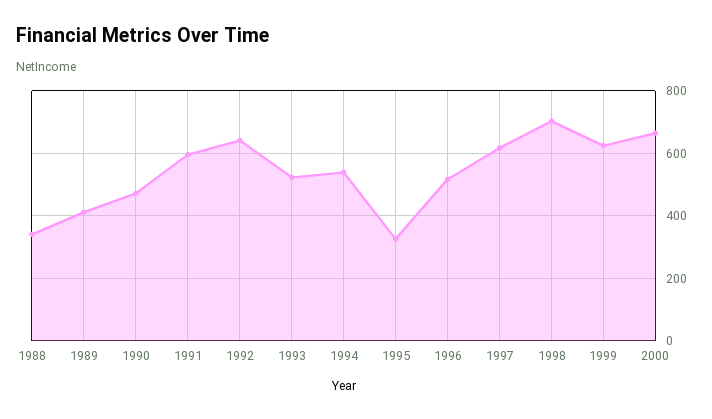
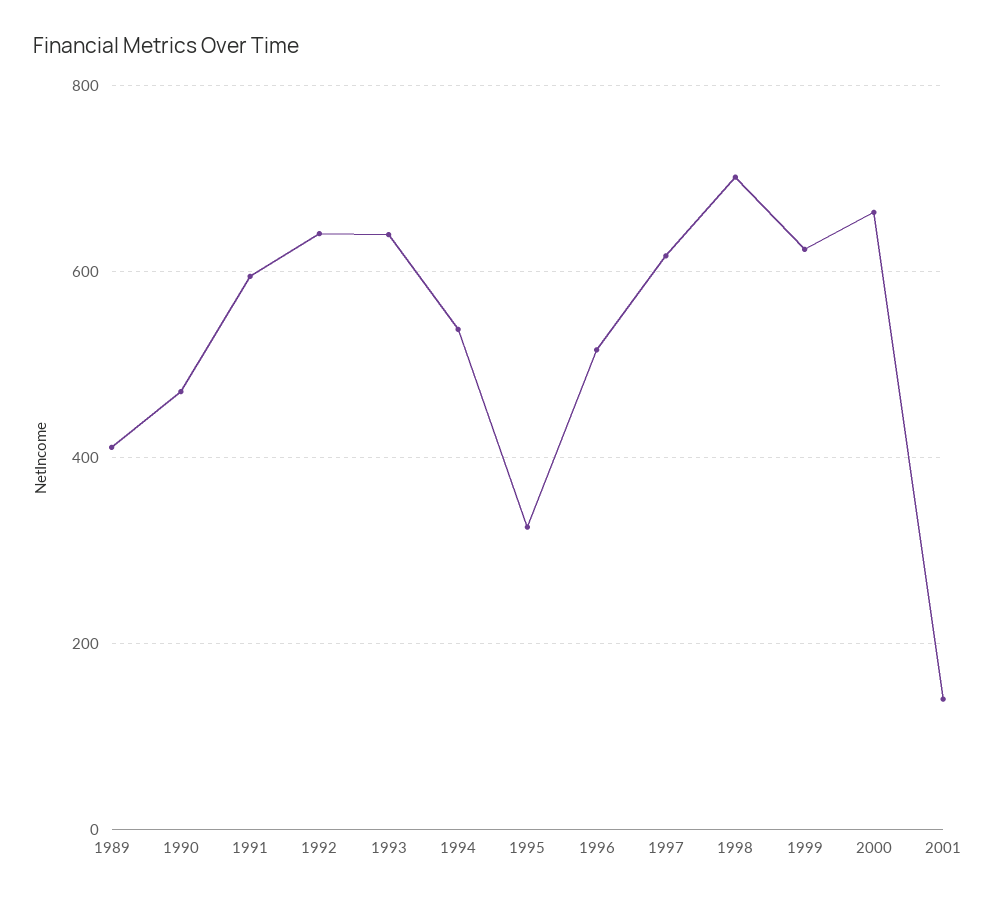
1988: 340 -> none
1993: 520 -> 640
2001: none -> 140

